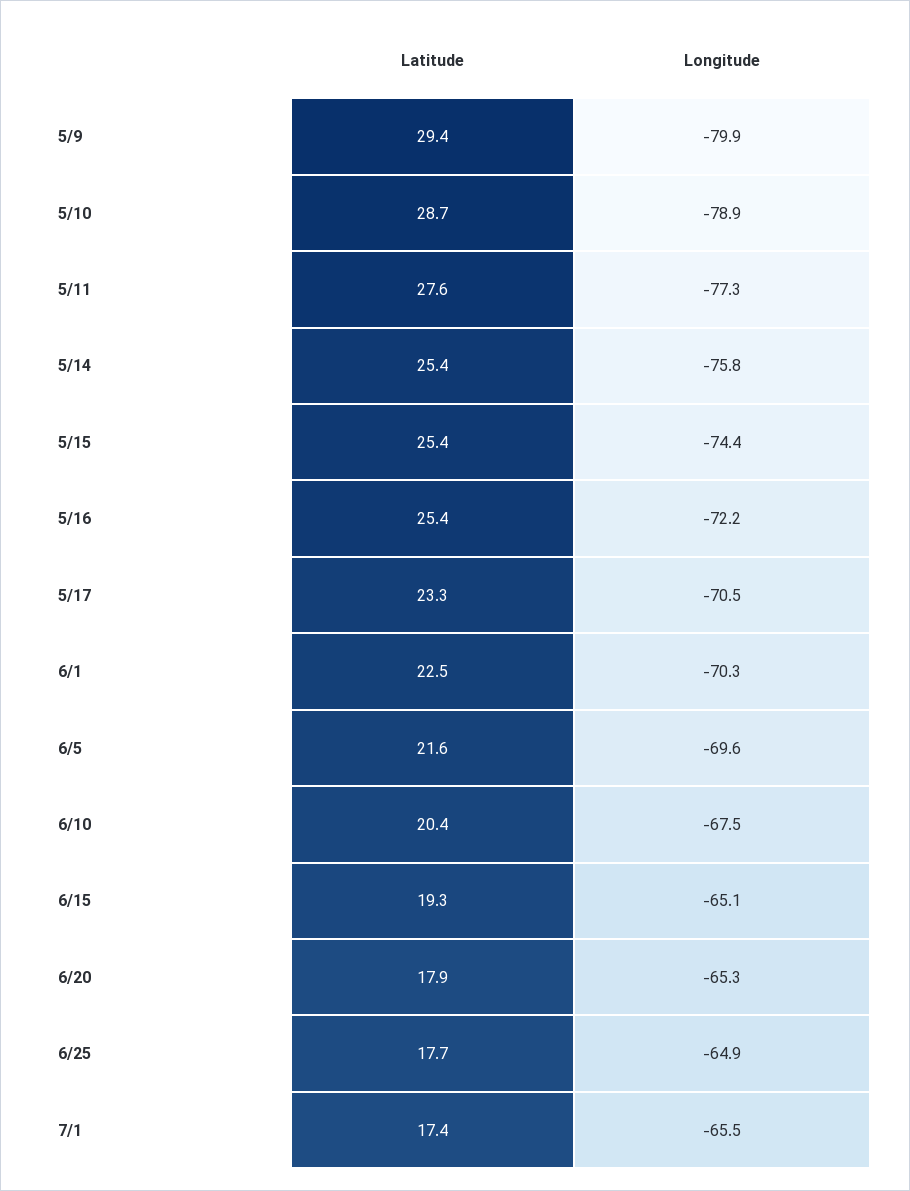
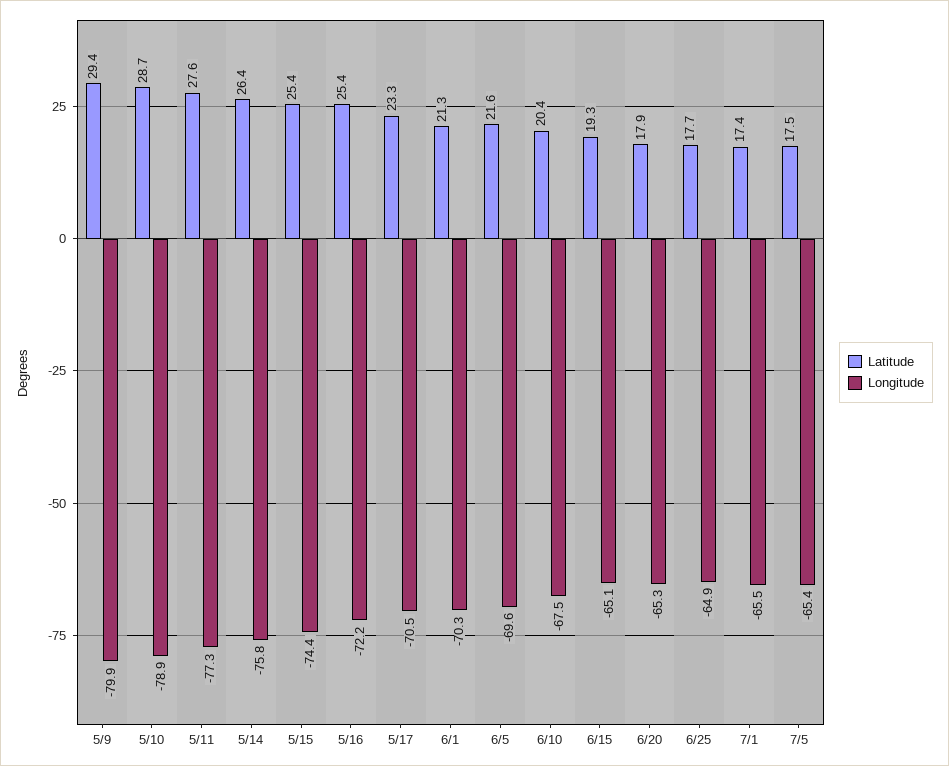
Latitude, 5/14: 25.4 -> 26.4
Latitude, 6/1: 22.5 -> 21.3
Latitude, 7/5: none -> 17.5
Longitude, 7/5: none -> -65.4

